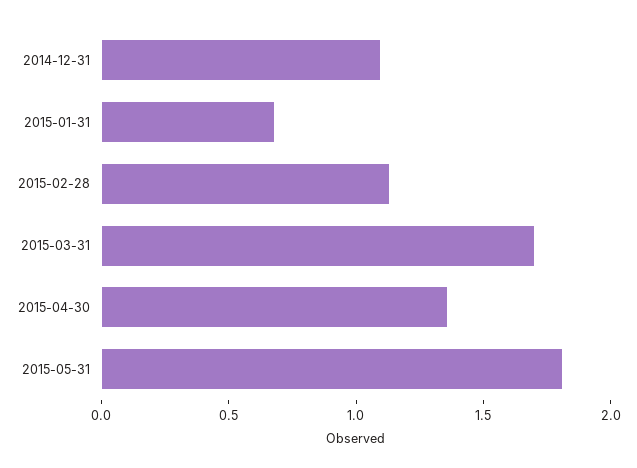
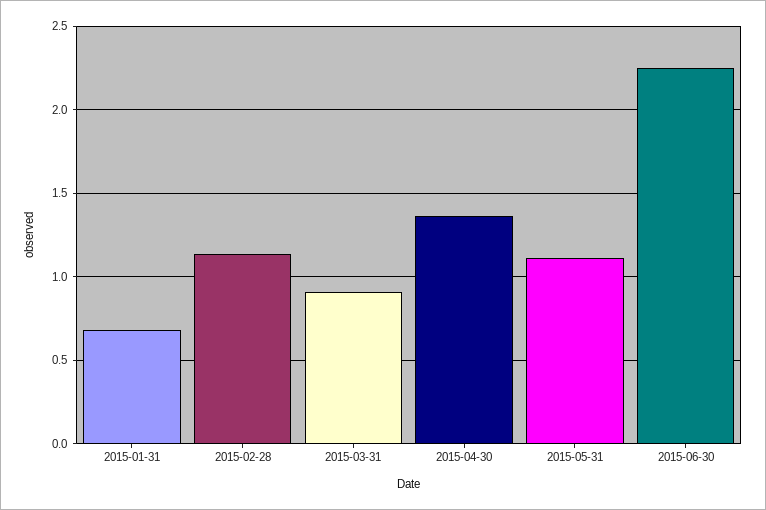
2014-12-31: 1.1 -> none
2015-03-31: 1.7 -> 0.9
2015-05-31: 1.8 -> 1.1
2015-06-30: none -> 2.25

